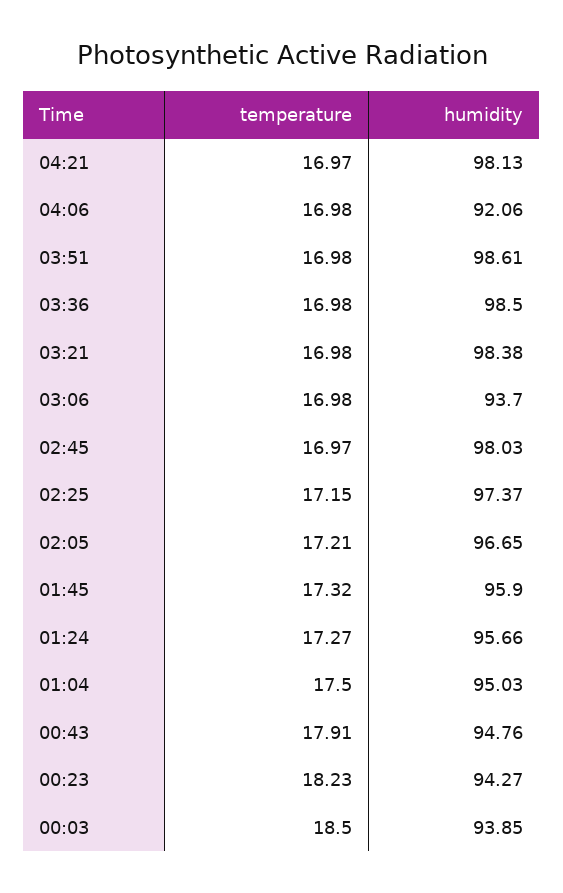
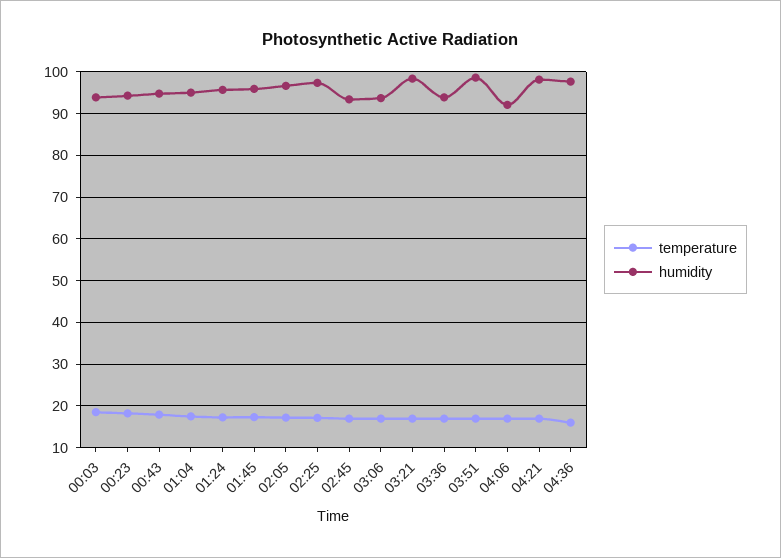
humidity, 03:36: 98.5 -> 94
humidity, 02:45: 98.03 -> 94
temperature, 04:36: none -> 16
humidity, 04:36: none -> 98

